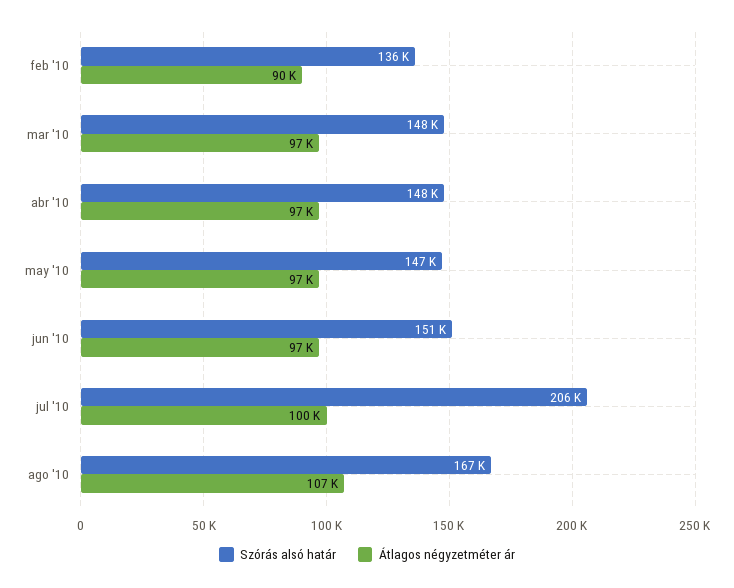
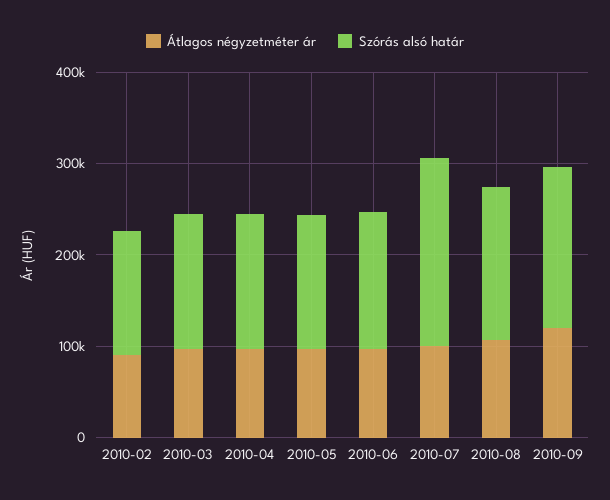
Átlagos négyzetméter ár, 2010-09: none -> 120000
Szórás alsó határ, 2010-09: none -> 180000

